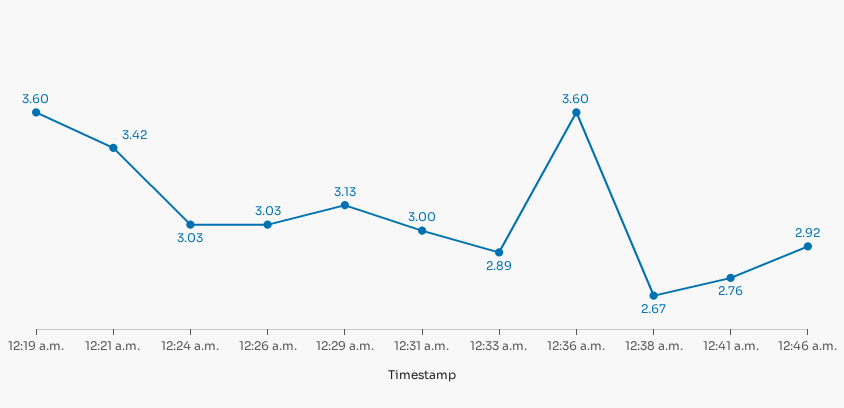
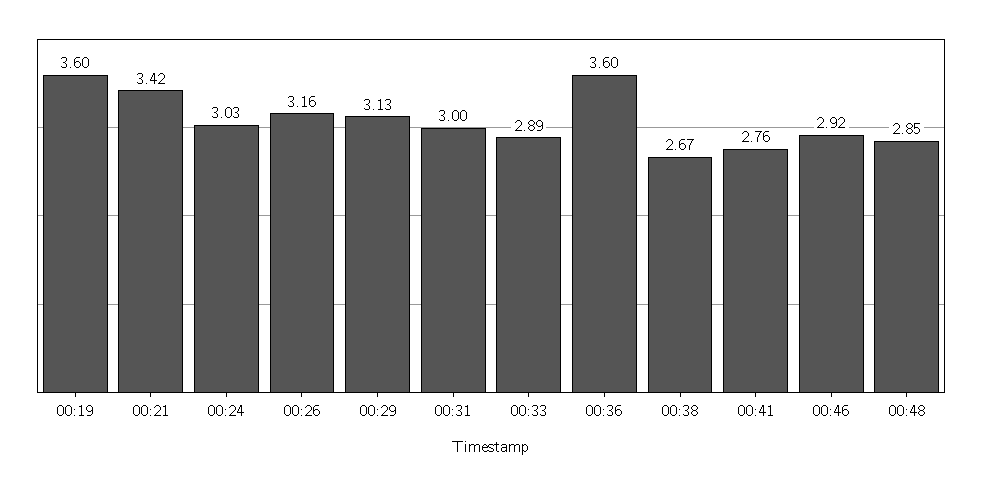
12:26 a.m.: 3.03 -> 3.16
00:48: none -> 2.85

